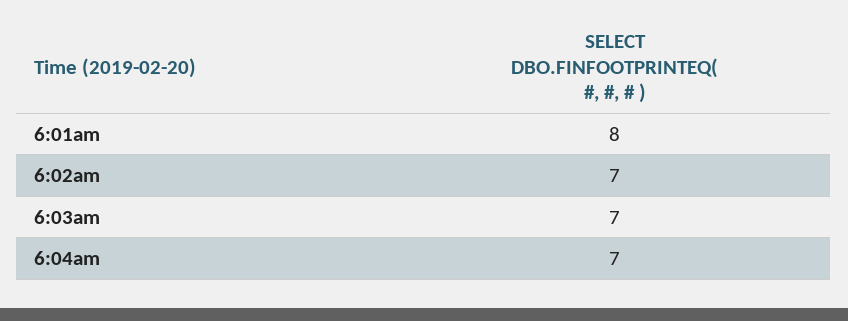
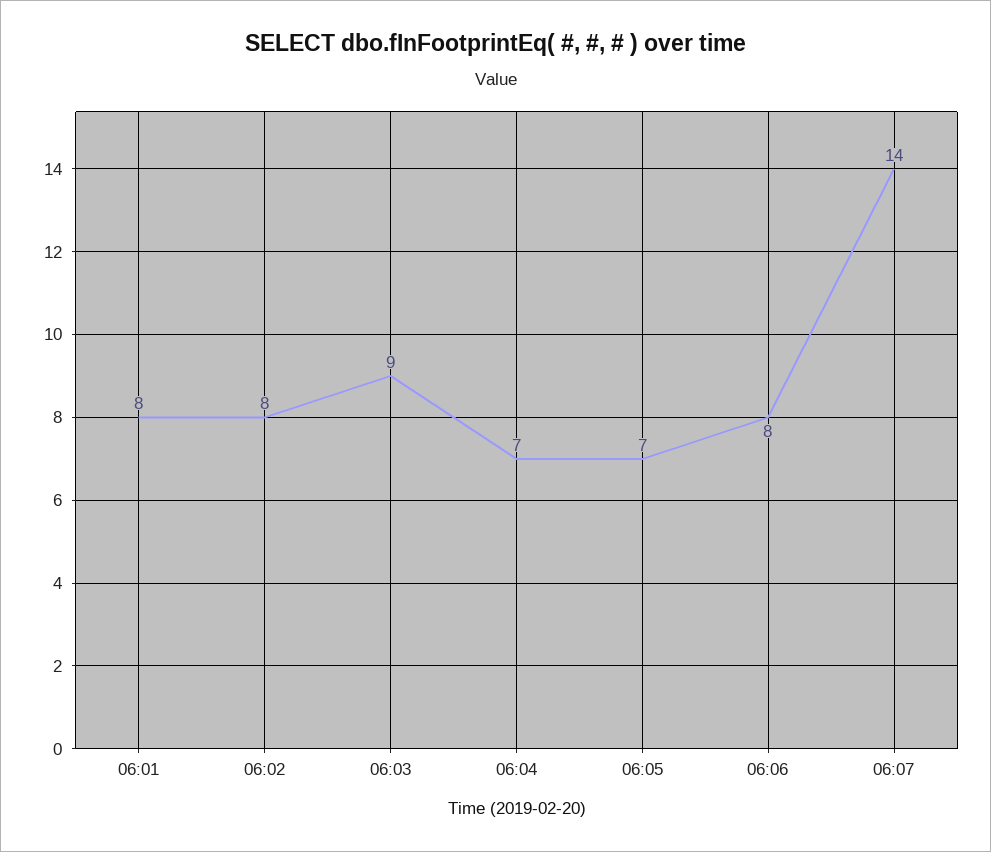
6:02am: 7 -> 8
6:03am: 7 -> 9
06:05: none -> 7
06:06: none -> 8
06:07: none -> 14

